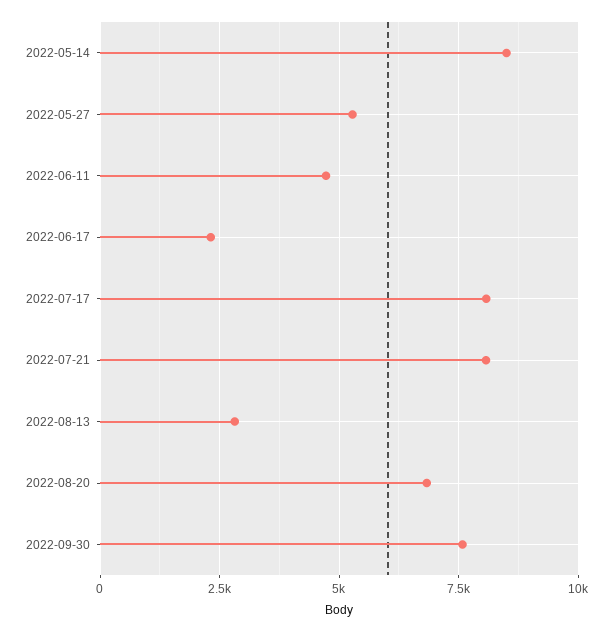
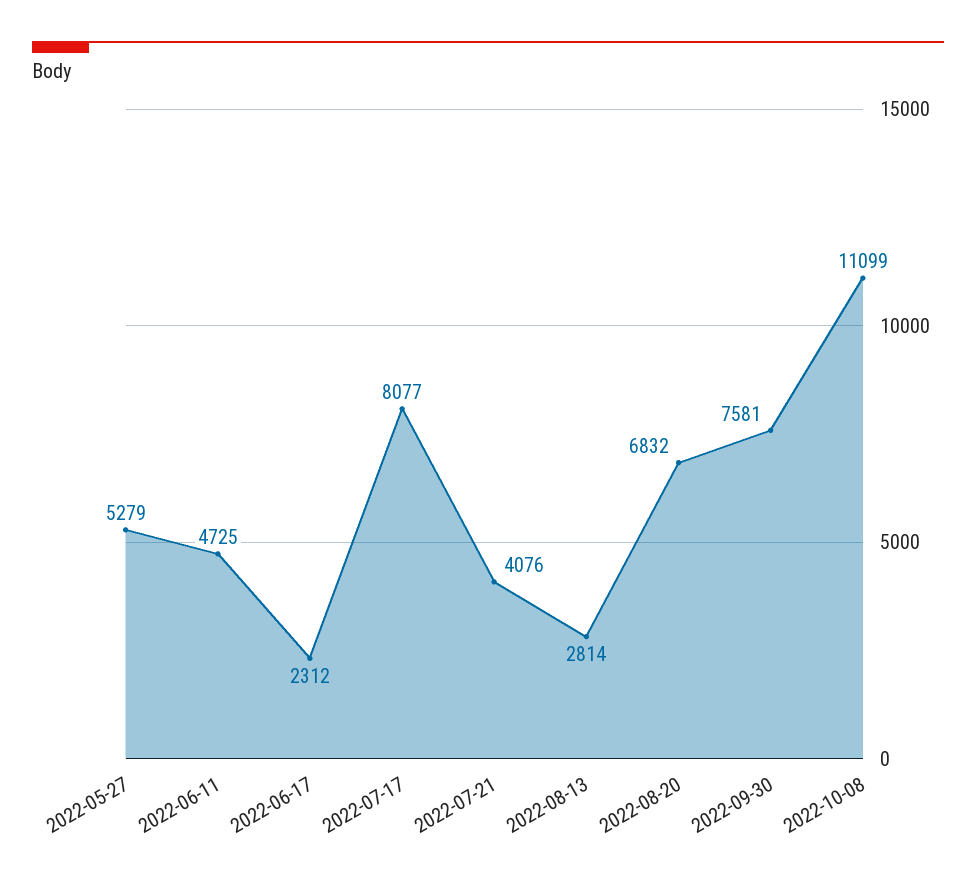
2022-05-14: 8500 -> none
2022-07-21: 8000 -> 4076
2022-10-08: none -> 11099

